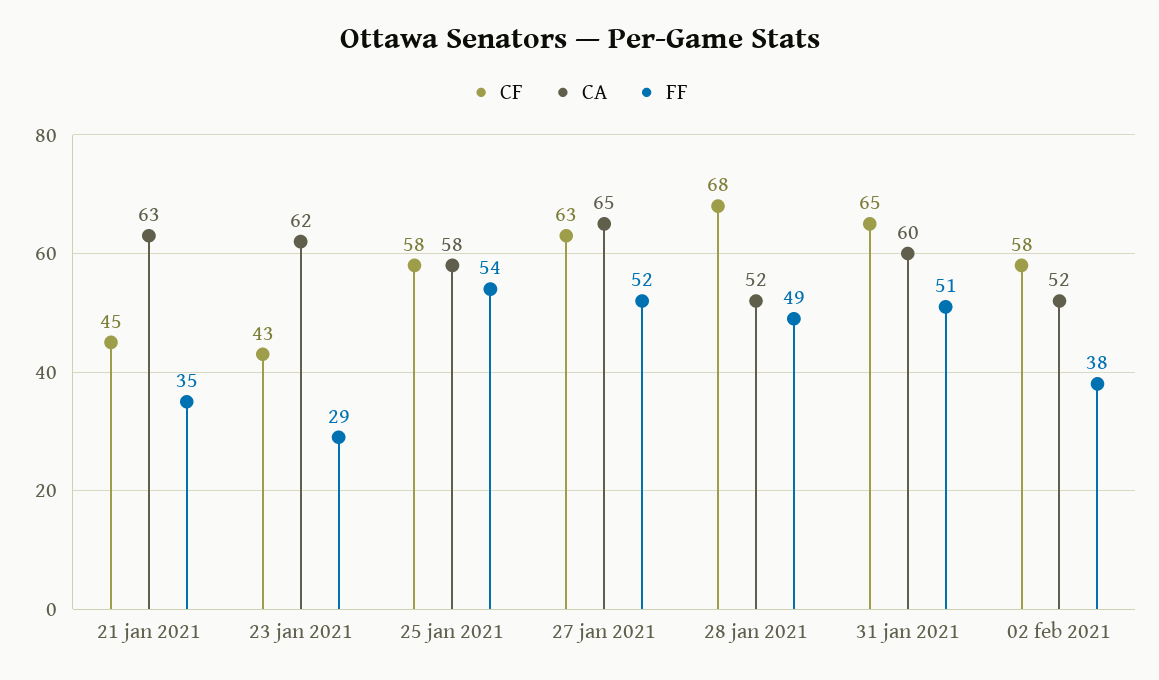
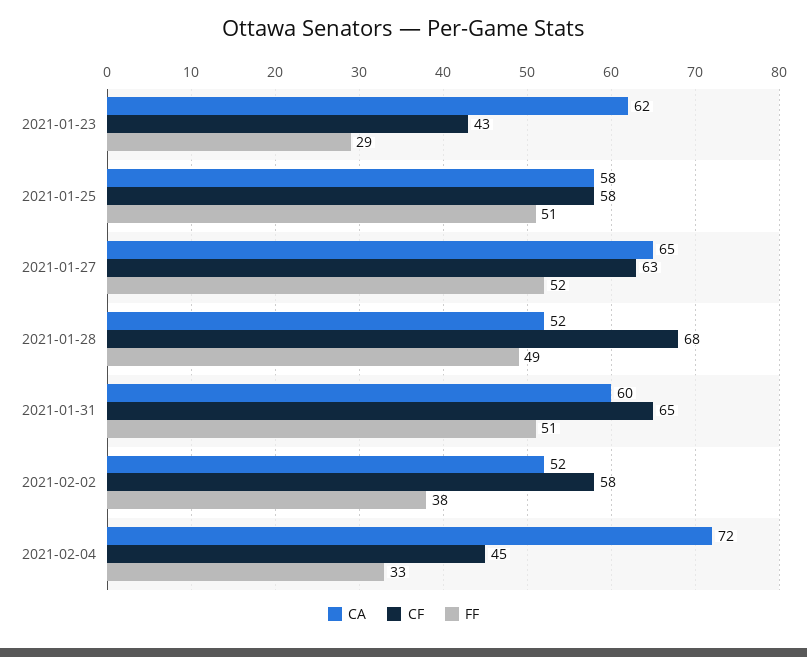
CF, 21 jan 2021: 45 -> none
CA, 21 jan 2021: 63 -> none
FF, 21 jan 2021: 35 -> none
FF, 25 jan 2021: 54 -> 51
CA, 2021-02-04: none -> 72
CF, 2021-02-04: none -> 45
FF, 2021-02-04: none -> 33

